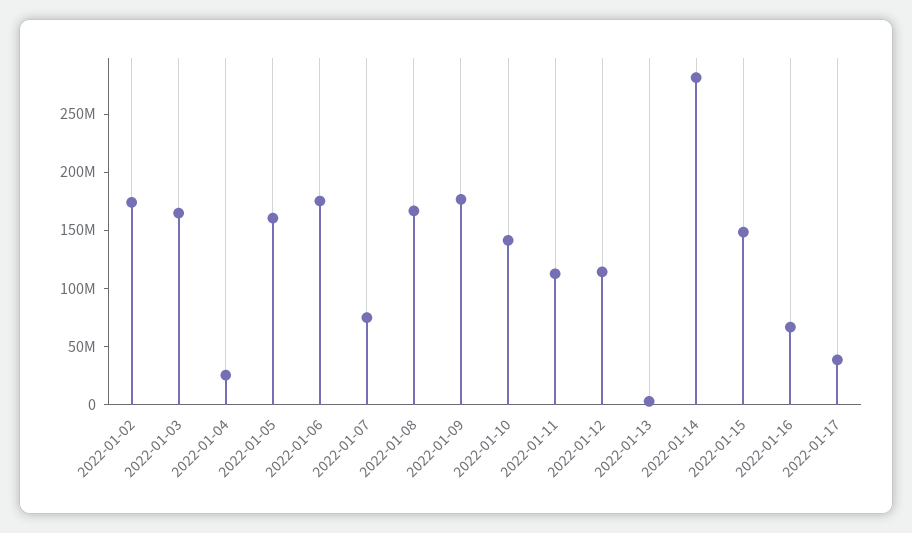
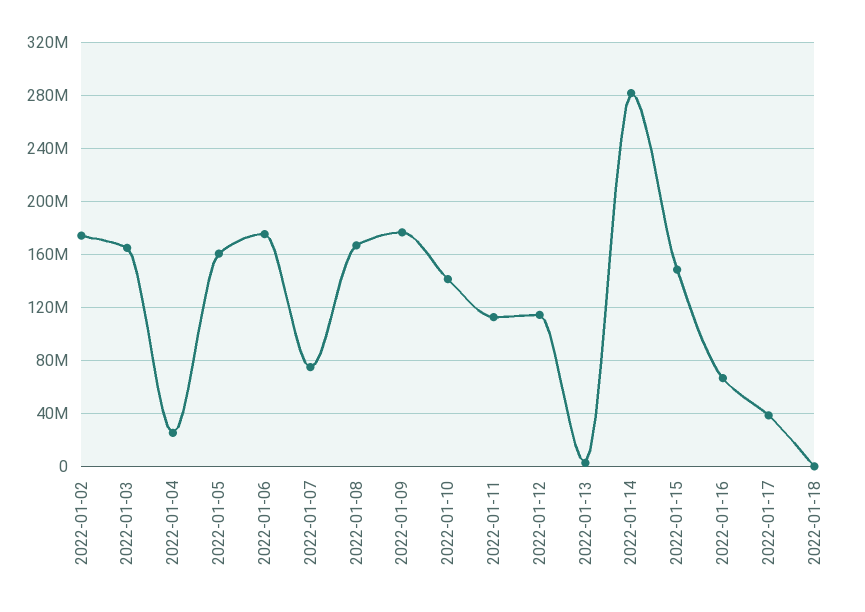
2022-01-18: none -> 0

